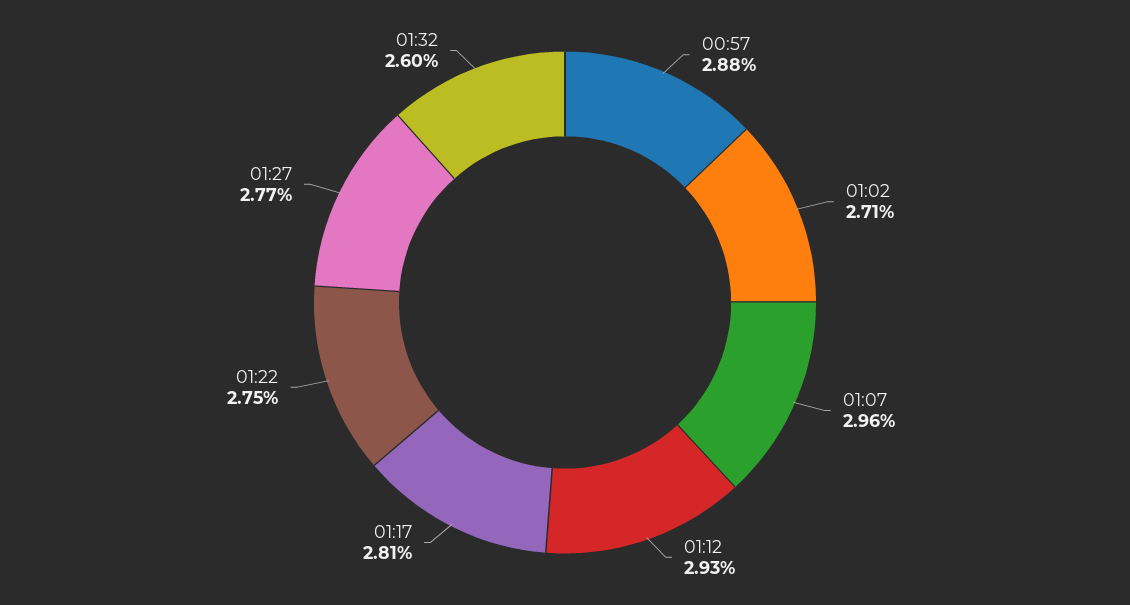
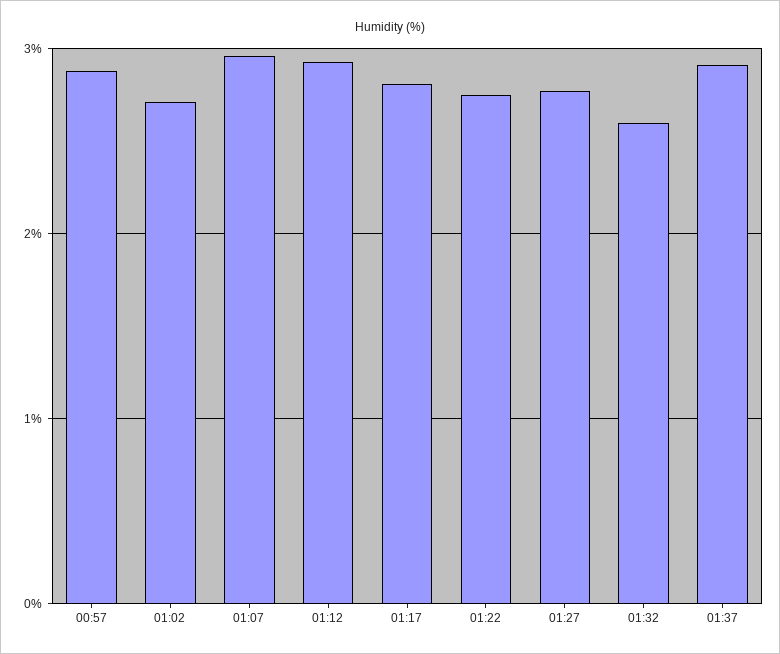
01:37: none -> 2.9

